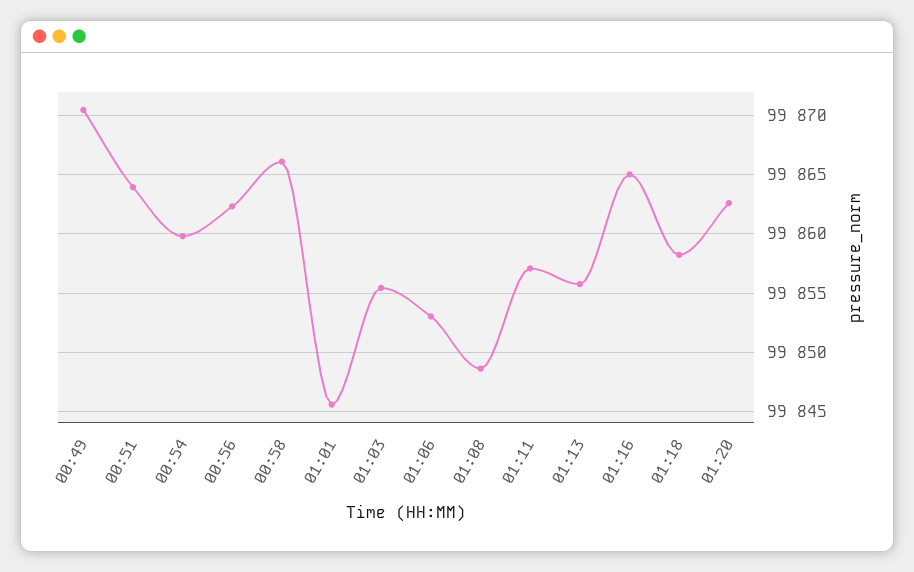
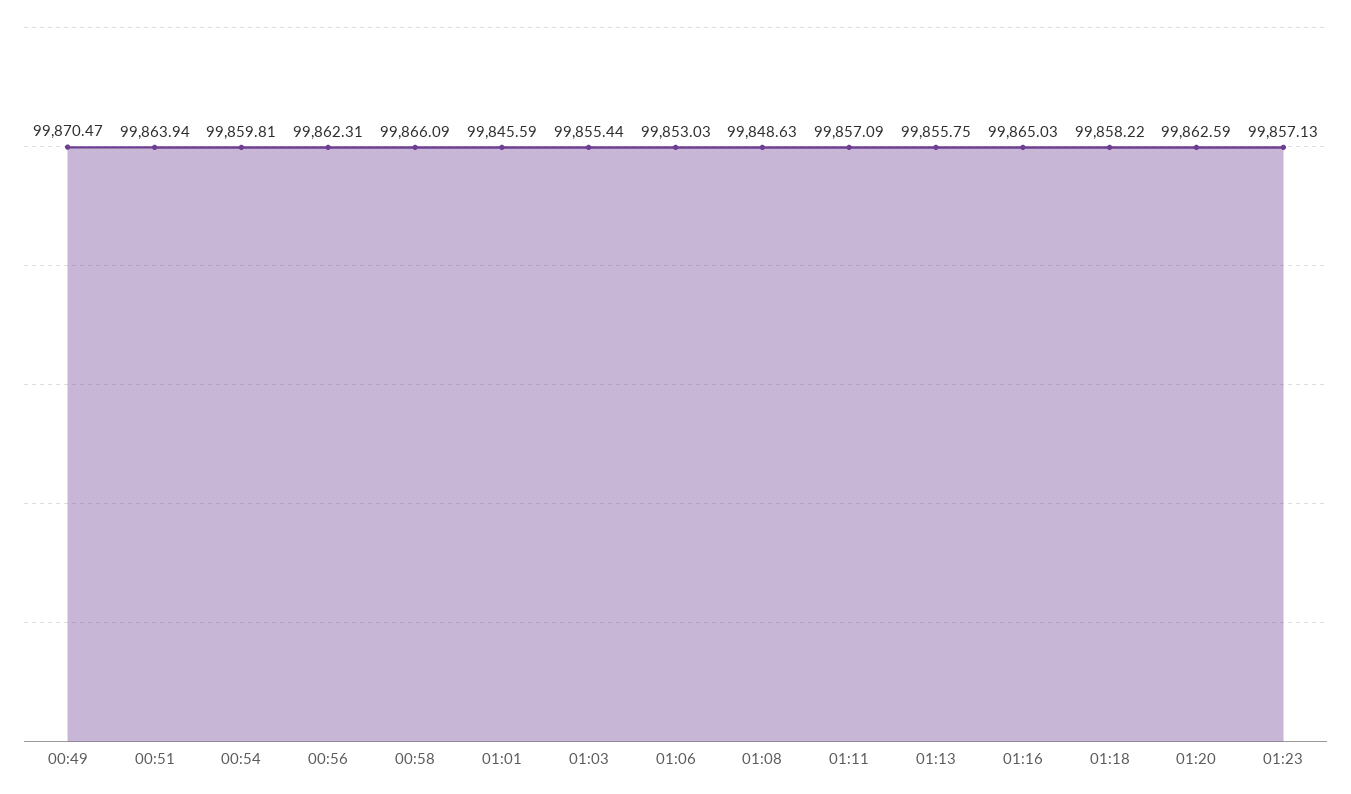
01:23: none -> 99857.13

